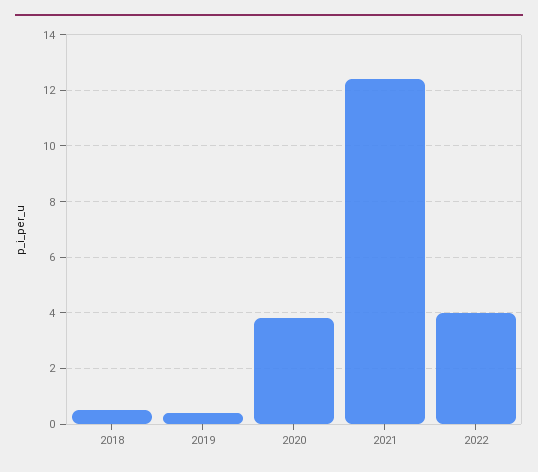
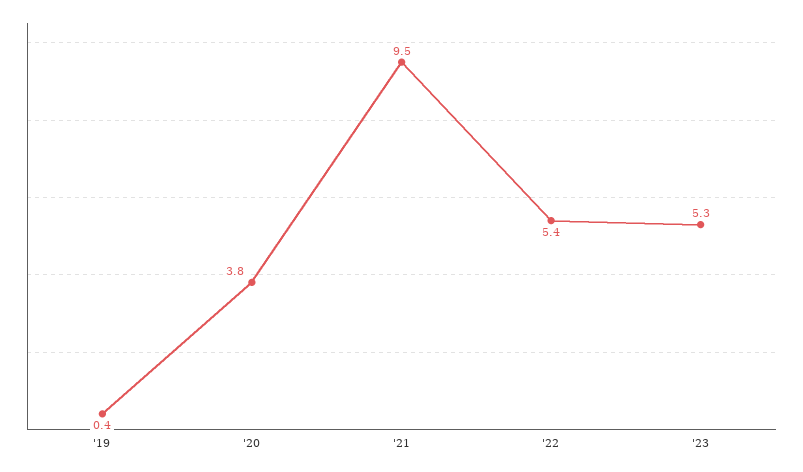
2018: 0.5 -> none
2021: 12.5 -> 9.5
2022: 4 -> 5.4
'23: none -> 5.3

